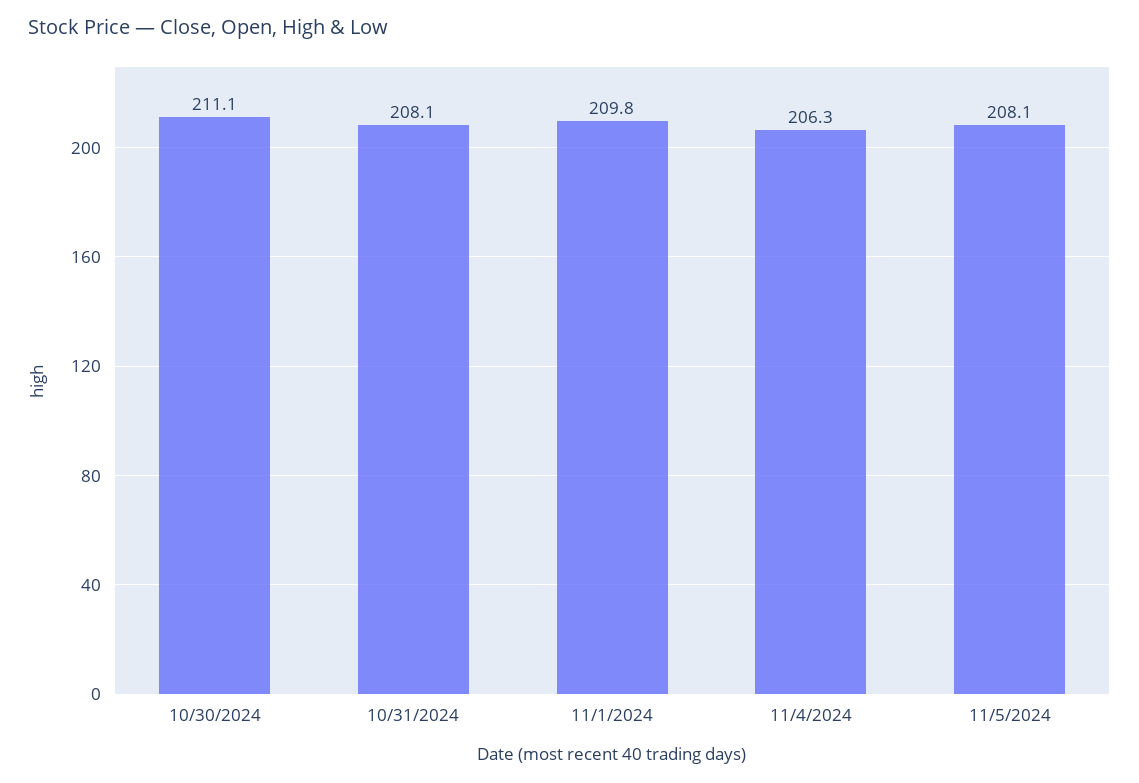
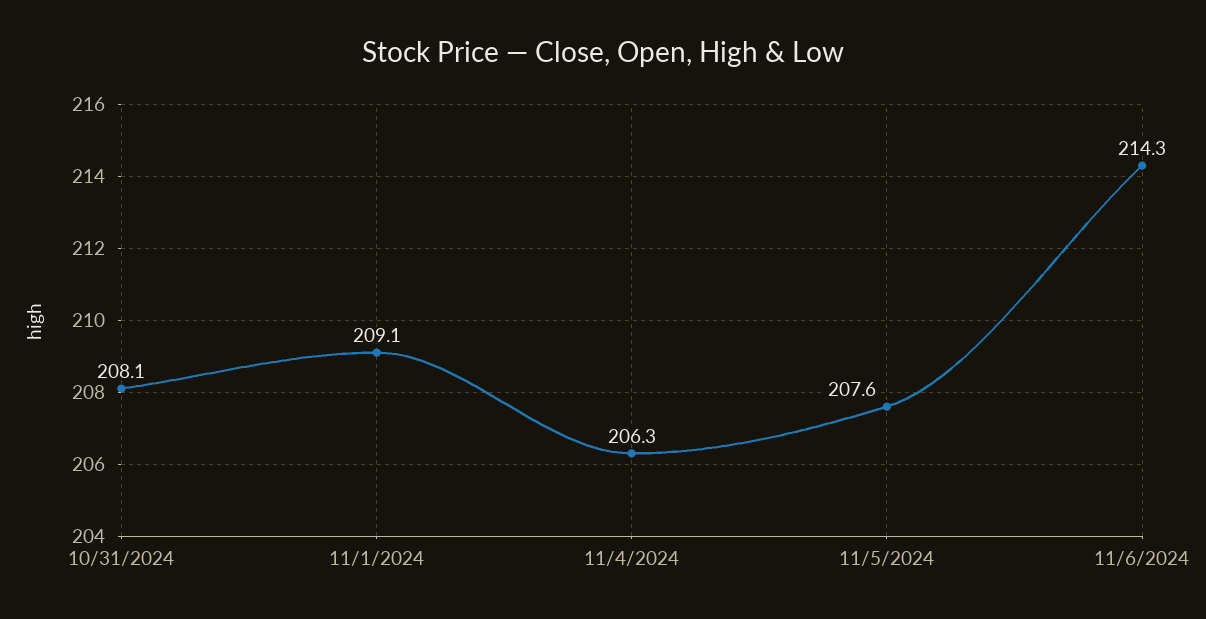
10/30/2024: 211.1 -> none
11/1/2024: 209.8 -> 209.1
11/5/2024: 208.1 -> 207.6
11/6/2024: none -> 214.3

